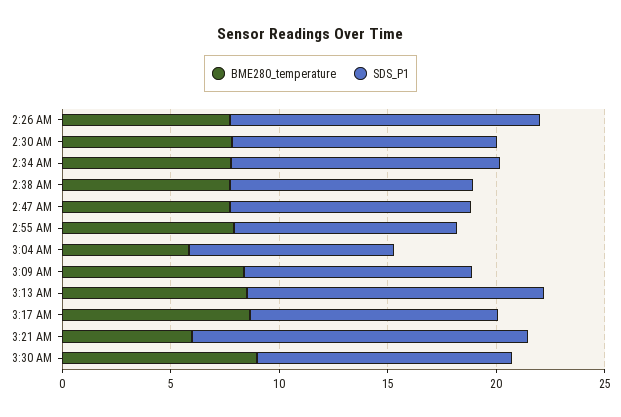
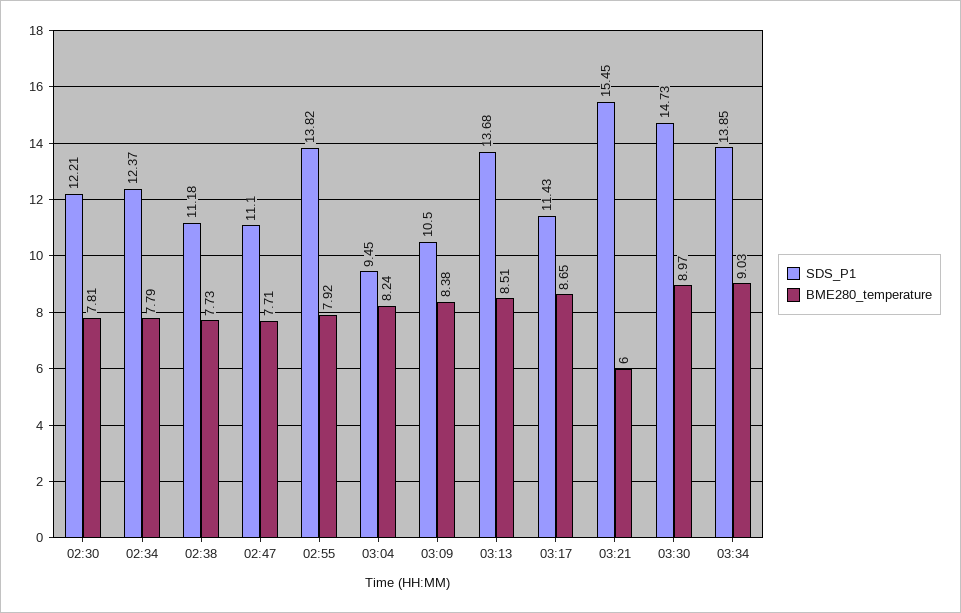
BME280_temperature, 2:26 AM: 8 -> none
SDS_P1, 2:26 AM: 14 -> none
SDS_P1, 2:55 AM: 10 -> 13.82
BME280_temperature, 3:04 AM: 6 -> 8.24
SDS_P1, 3:30 AM: 12 -> 14.73
SDS_P1, 03:34: none -> 13.85
BME280_temperature, 03:34: none -> 9.03

